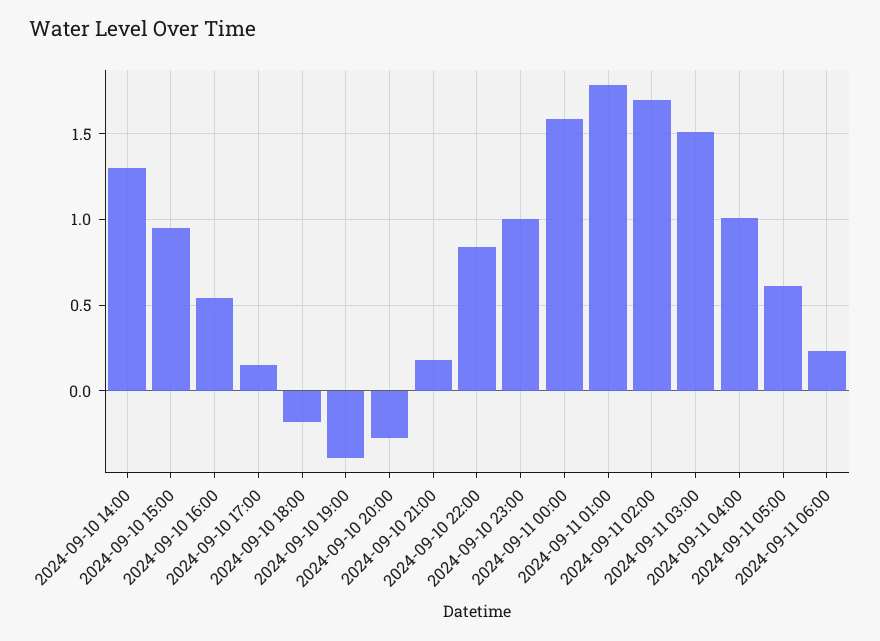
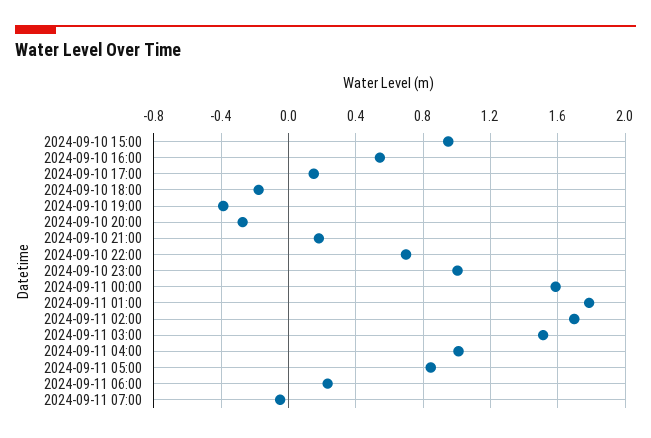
2024-09-10 14:00: 1.3 -> none
2024-09-10 22:00: 0.85 -> 0.7
2024-09-11 05:00: 0.6 -> 0.85
2024-09-11 07:00: none -> -0.05

